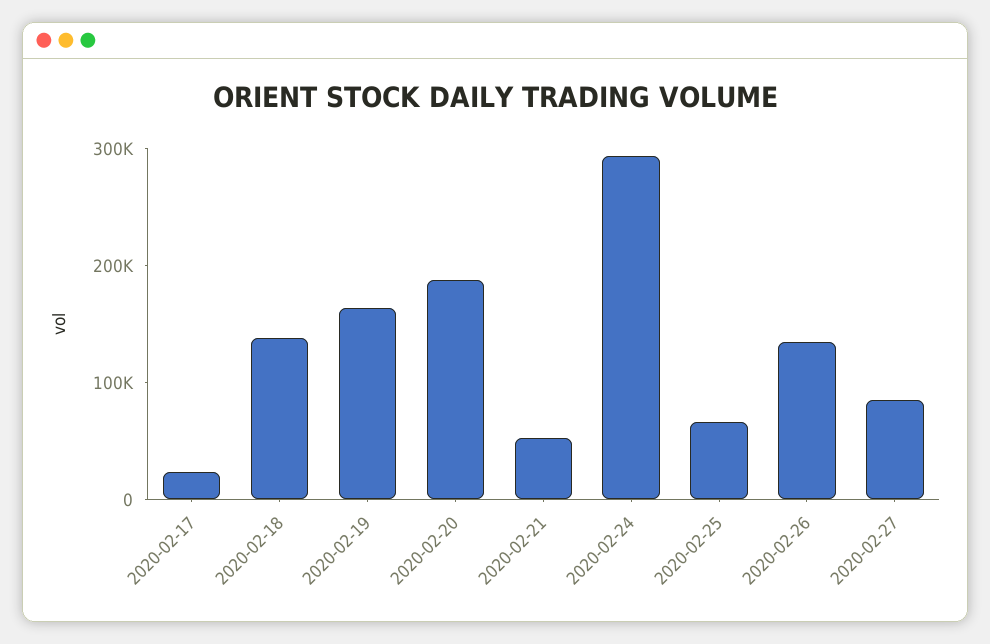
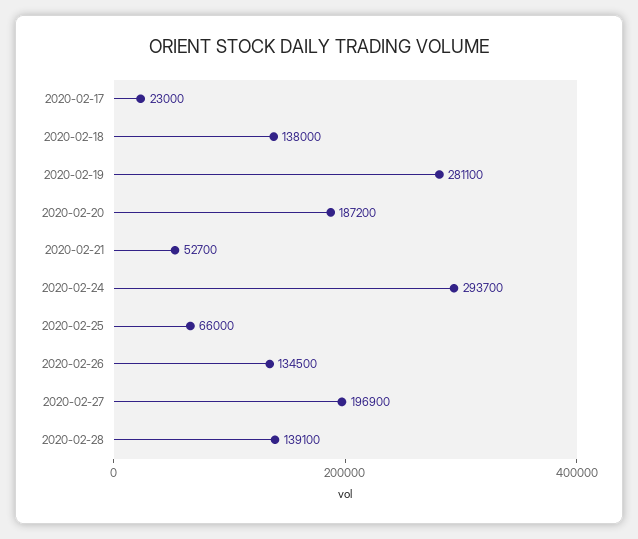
2020-02-19: 160000 -> 281100
2020-02-27: 80000 -> 196900
2020-02-28: none -> 139100

